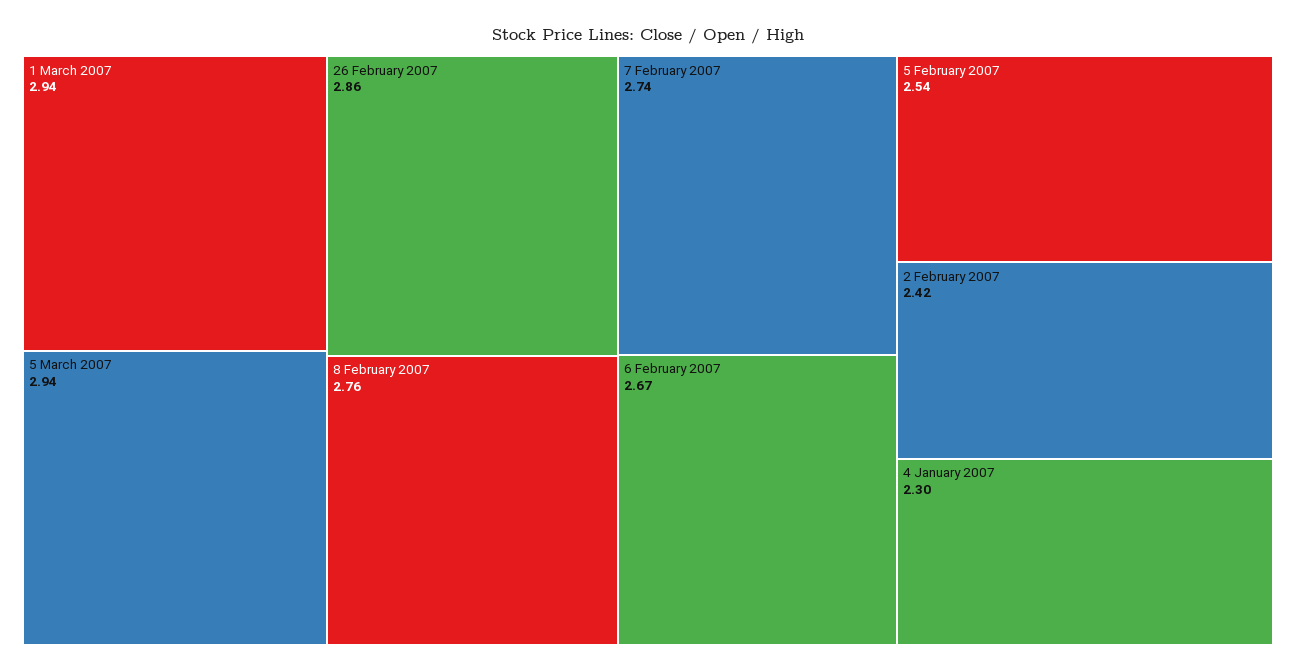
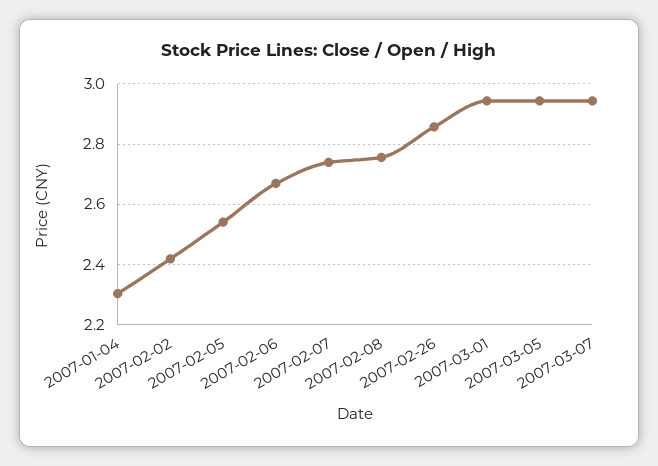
2007-03-07: none -> 2.94

